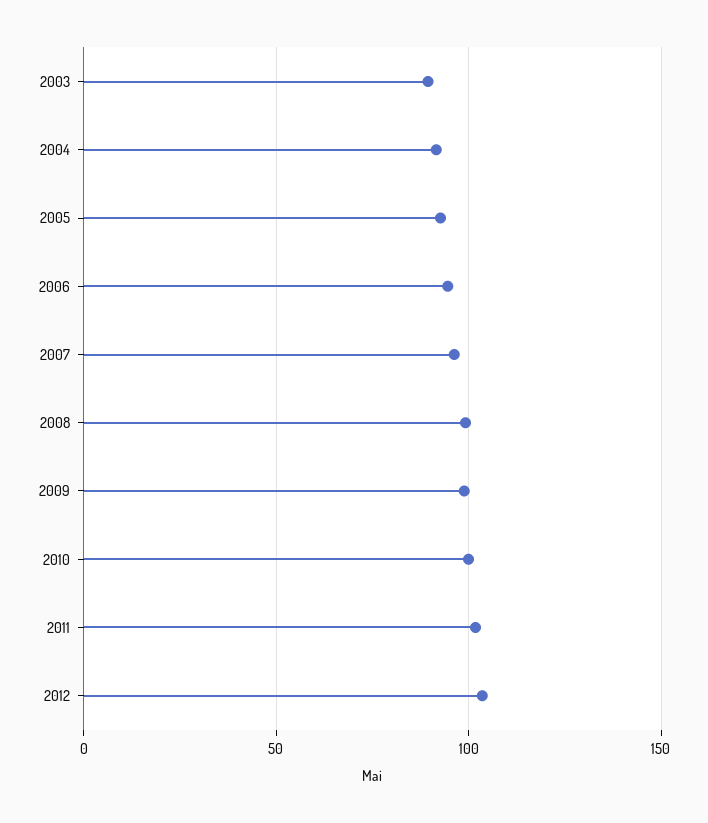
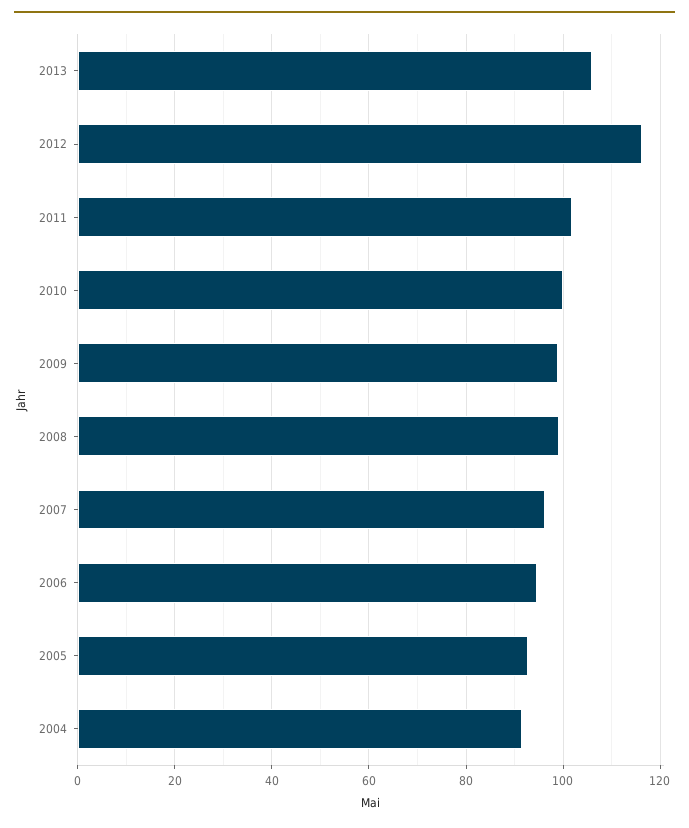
2003: 90 -> none
2012: 105 -> 116
2013: none -> 106

